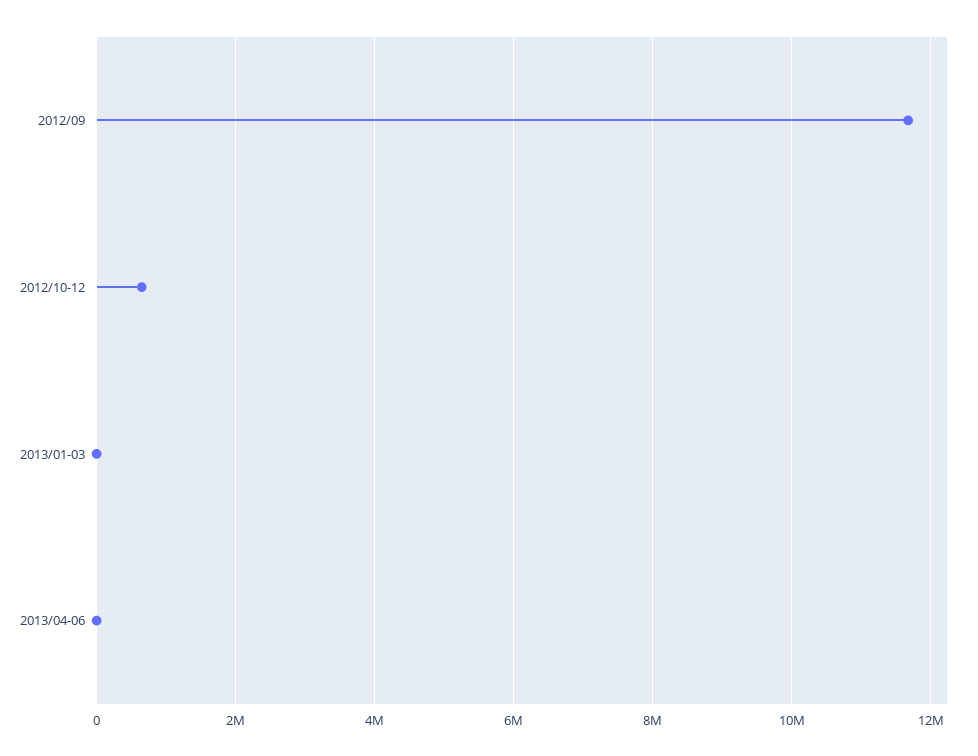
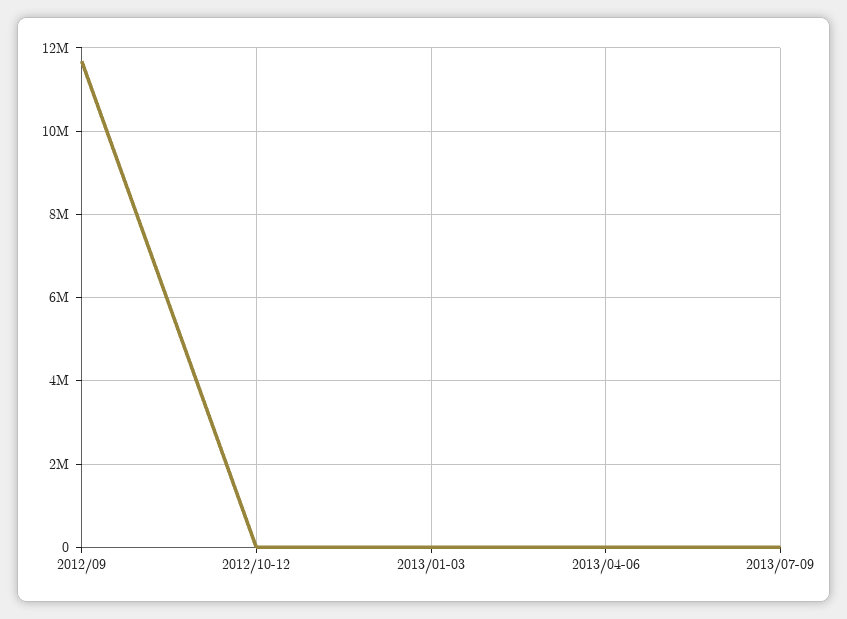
2012/10-12: 600000 -> 0
2013/07-09: none -> 0

